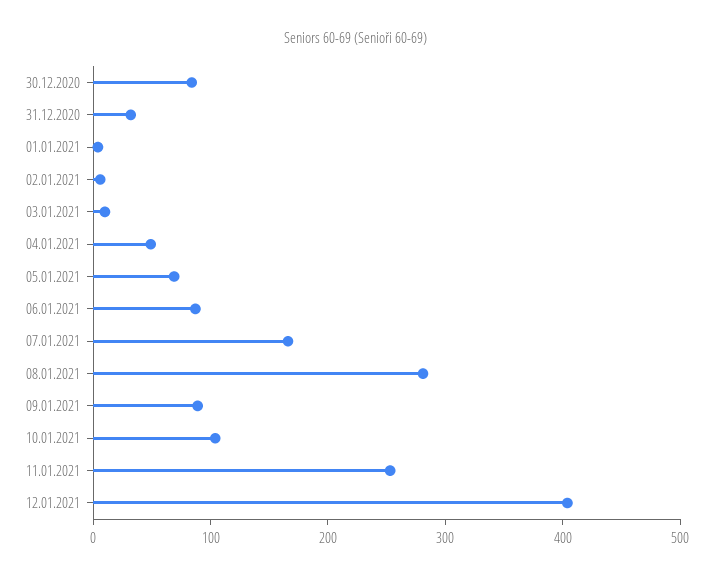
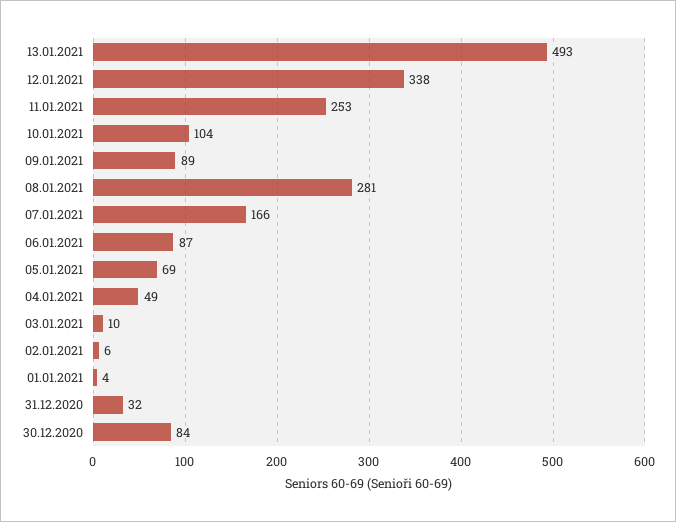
12.01.2021: 400 -> 338
13.01.2021: none -> 493

